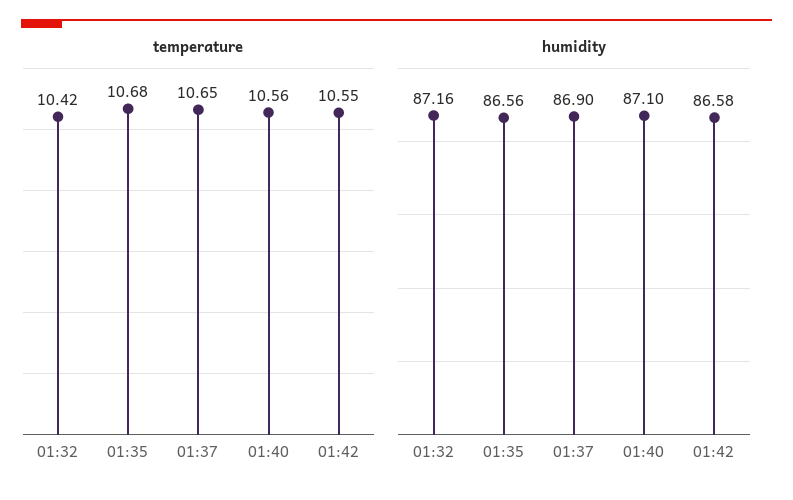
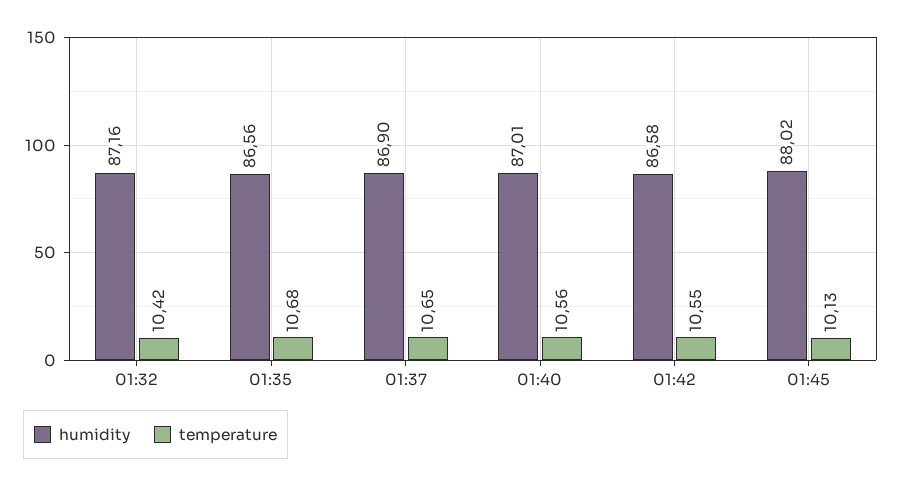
humidity, 01:40: 87.1 -> 87.01
humidity, 01:45: none -> 88.02
temperature, 01:45: none -> 10.13

